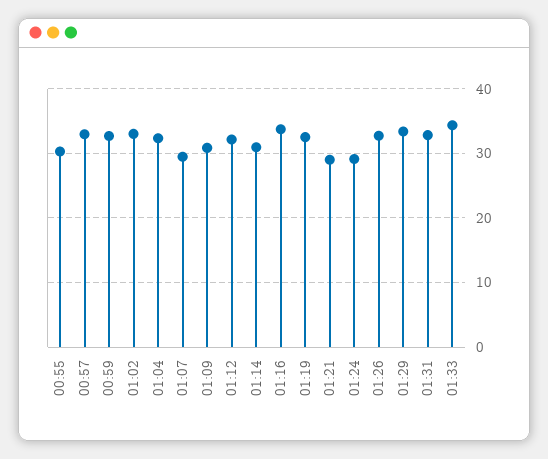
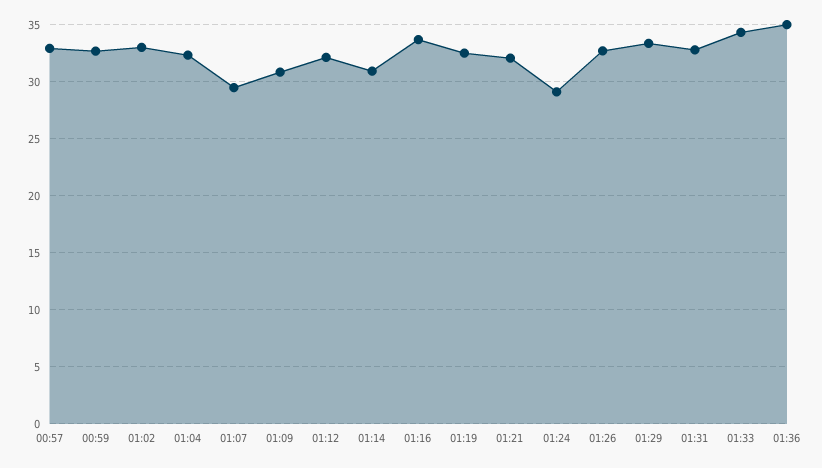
00:55: 30 -> none
01:21: 29 -> 32
01:36: none -> 35

